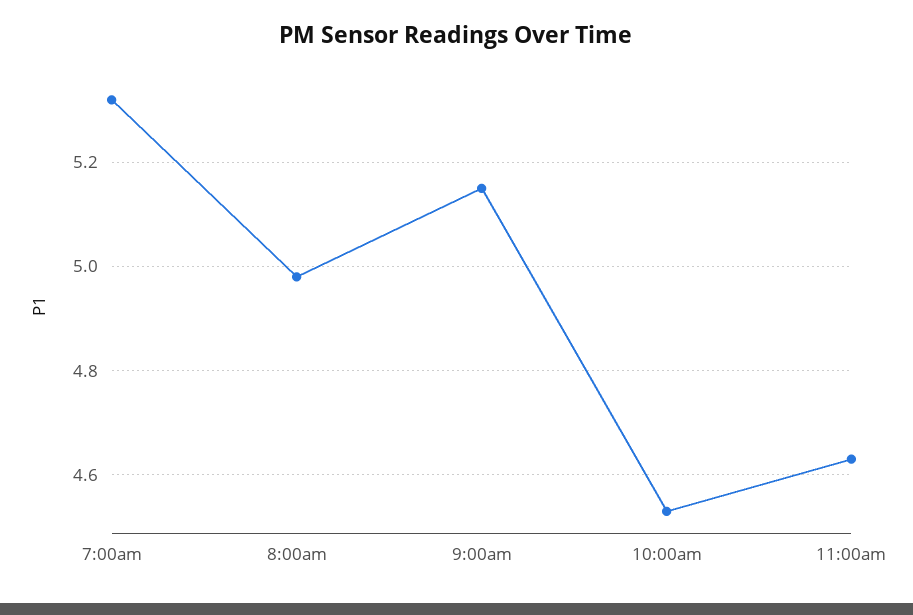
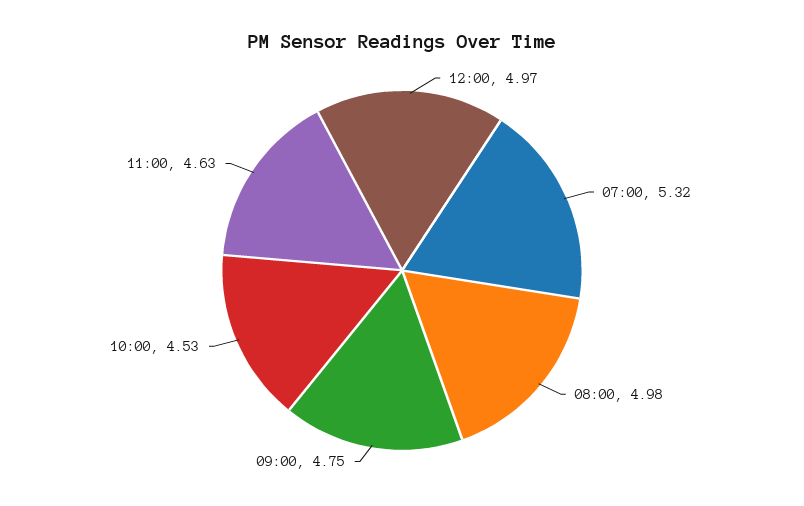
9:00am: 5.15 -> 4.75
12:00: none -> 4.97

